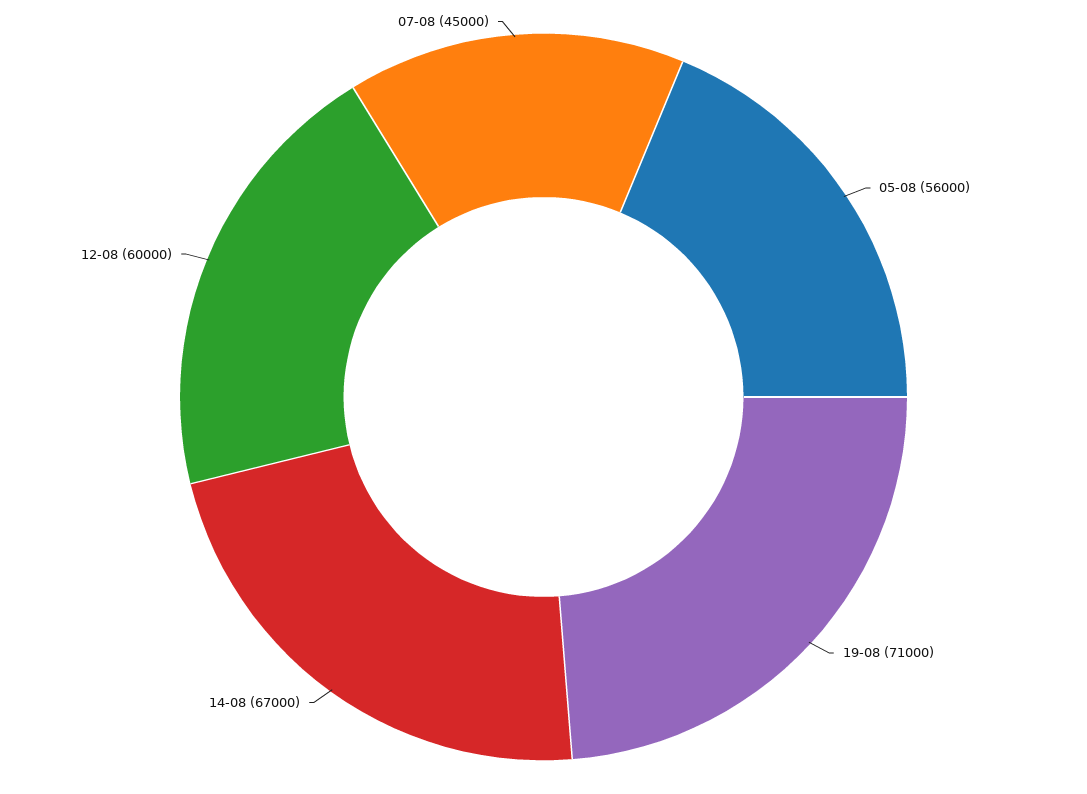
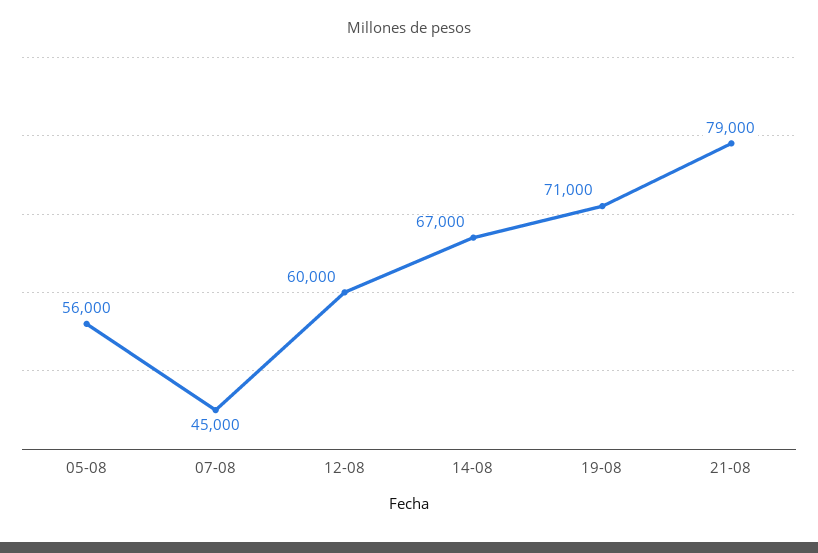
21-08: none -> 79000

